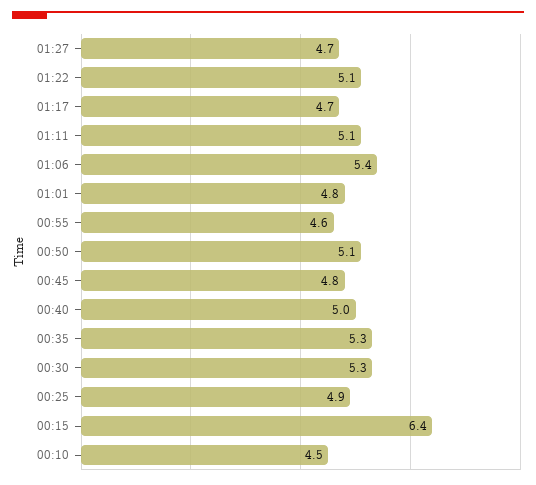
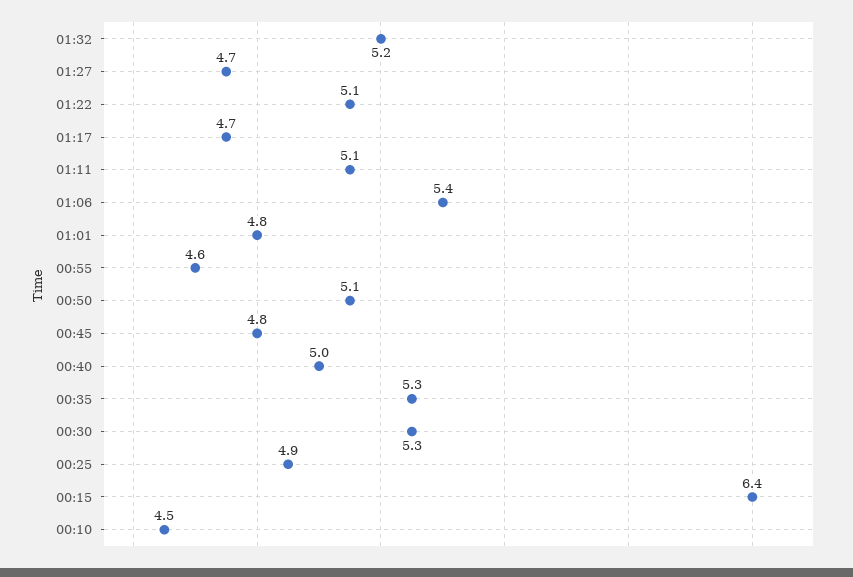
01:32: none -> 5.2

